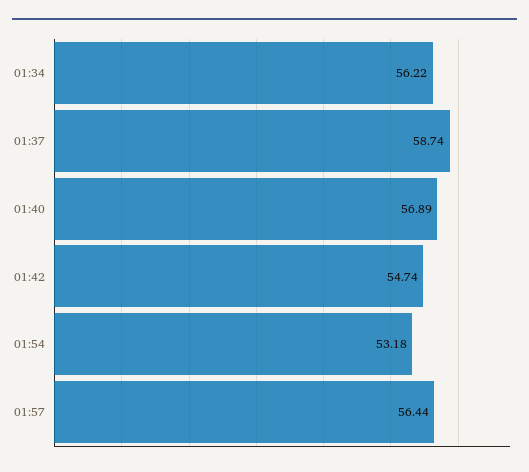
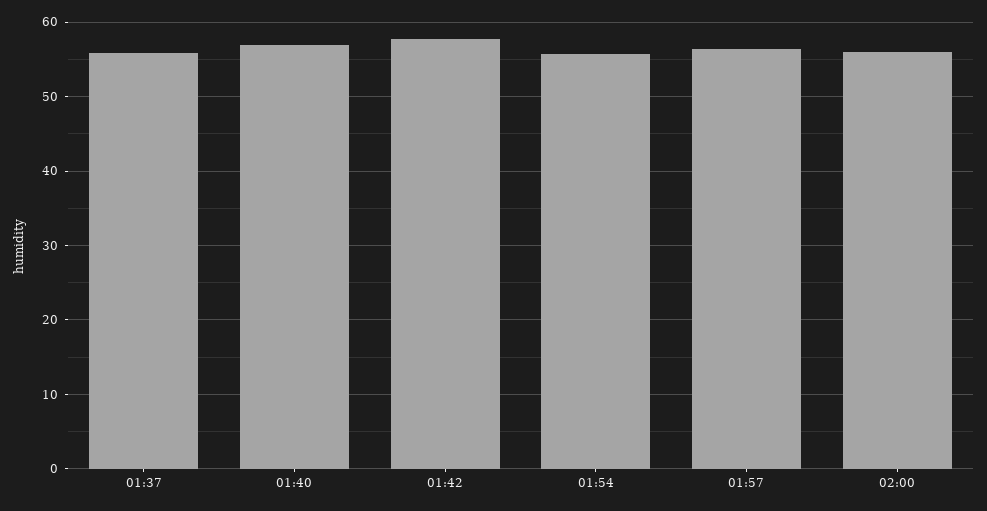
01:34: 56.22 -> none
01:37: 58.74 -> 56
01:42: 54.74 -> 58
01:54: 53.18 -> 56
02:00: none -> 56

